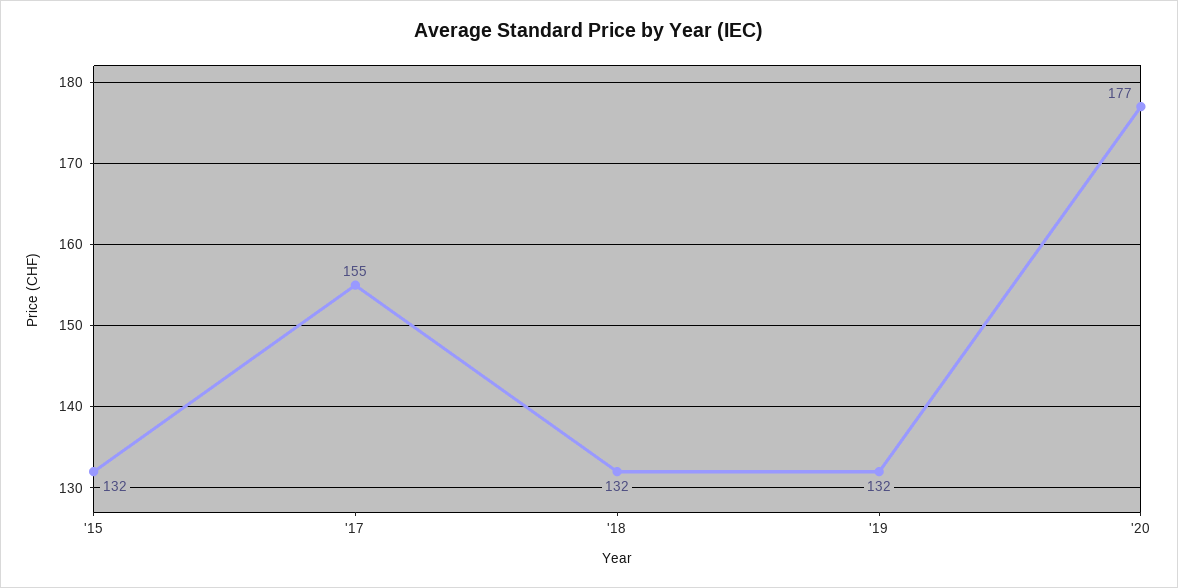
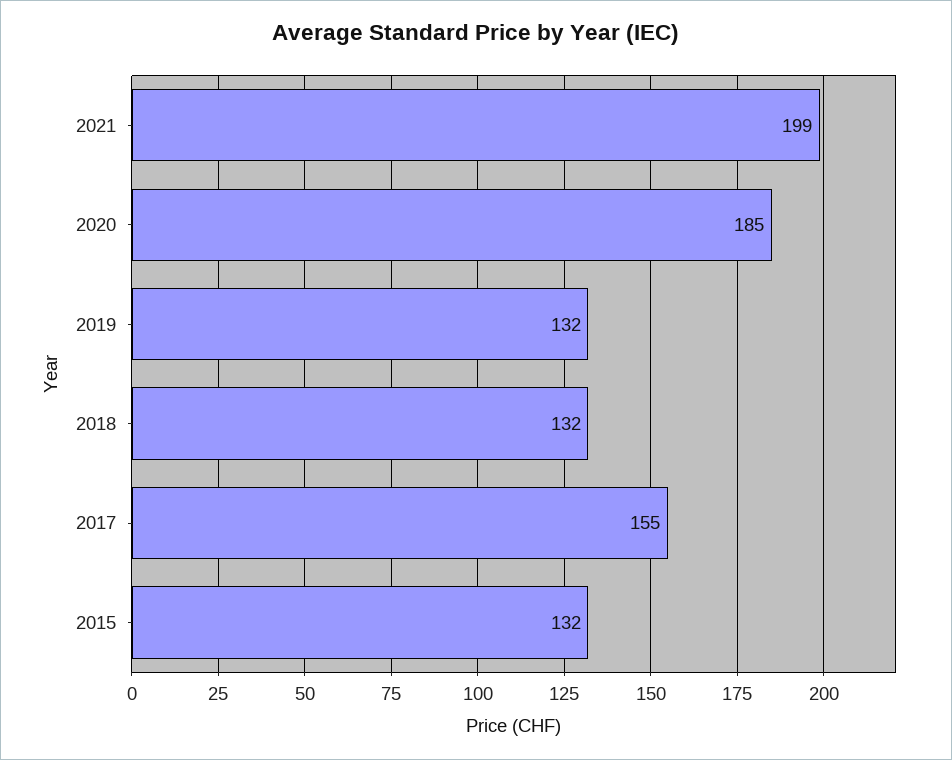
'20: 177 -> 185
2021: none -> 199

